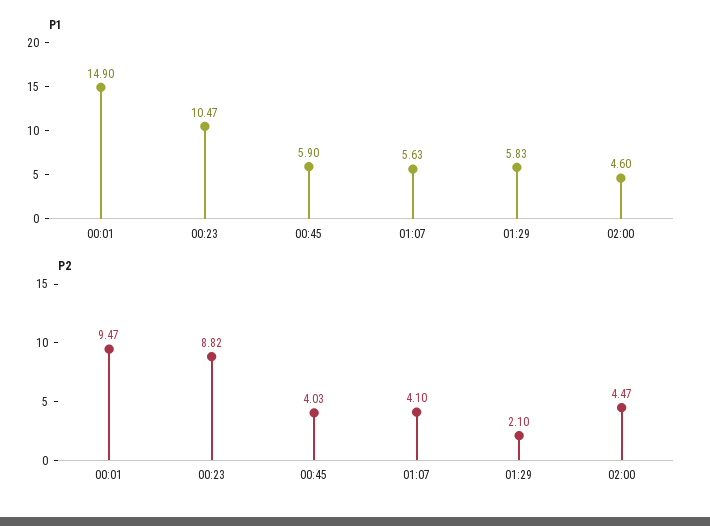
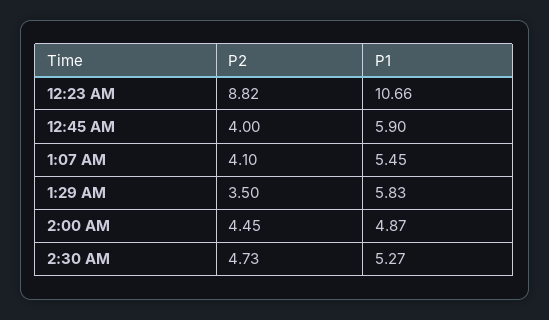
P1, 00:01: 14.9 -> none
P1, 00:23: 10.47 -> 10.66
P1, 01:07: 5.63 -> 5.45
P1, 02:00: 4.6 -> 4.87
P2, 00:01: 9.47 -> none
P2, 00:45: 4.03 -> 4
P2, 01:29: 2.1 -> 3.5
P2, 02:00: 4.47 -> 4.45
P2, 2:30 AM: none -> 4.73
P1, 2:30 AM: none -> 5.27

